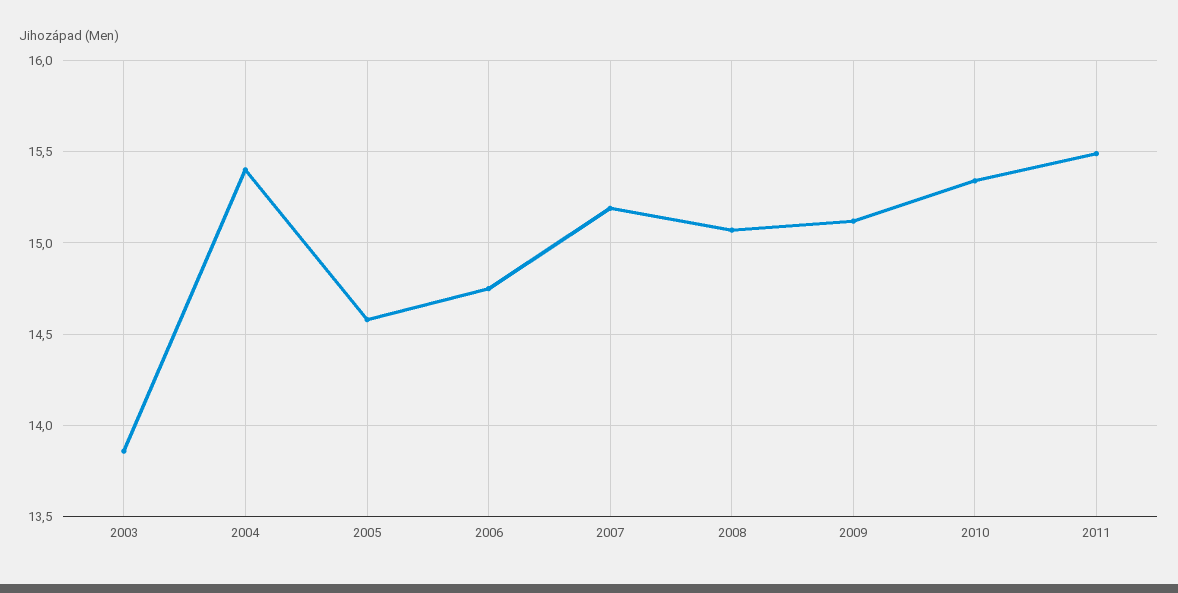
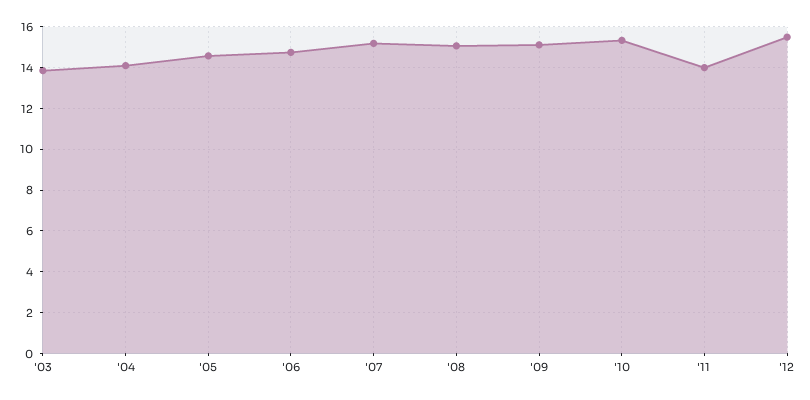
2004: 15.4 -> 14
2011: 15.5 -> 14
'12: none -> 15.5

